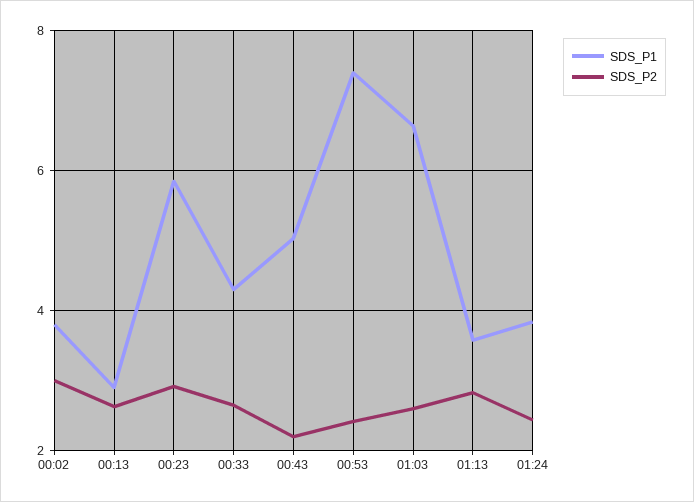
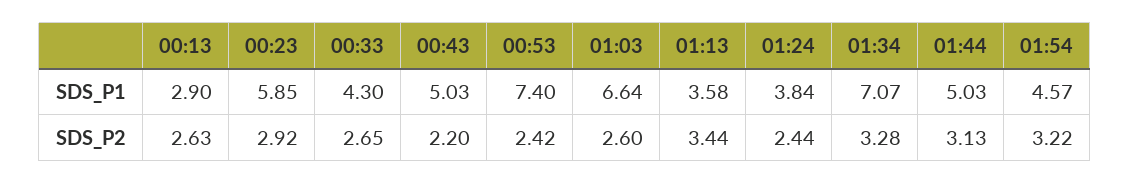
SDS_P1, 00:02: 3.8 -> none
SDS_P2, 00:02: 3 -> none
SDS_P2, 01:13: 2.8 -> 3.44
SDS_P1, 01:34: none -> 7.07
SDS_P1, 01:44: none -> 5.03
SDS_P1, 01:54: none -> 4.57
SDS_P2, 01:34: none -> 3.28
SDS_P2, 01:44: none -> 3.13
SDS_P2, 01:54: none -> 3.22

